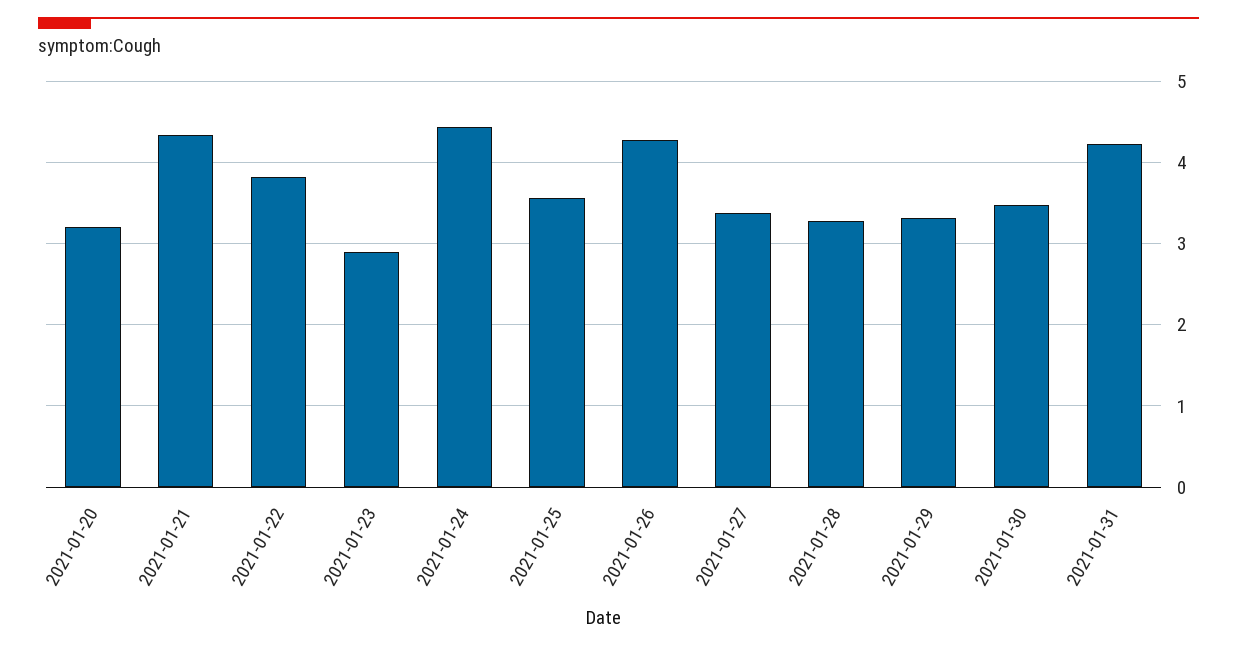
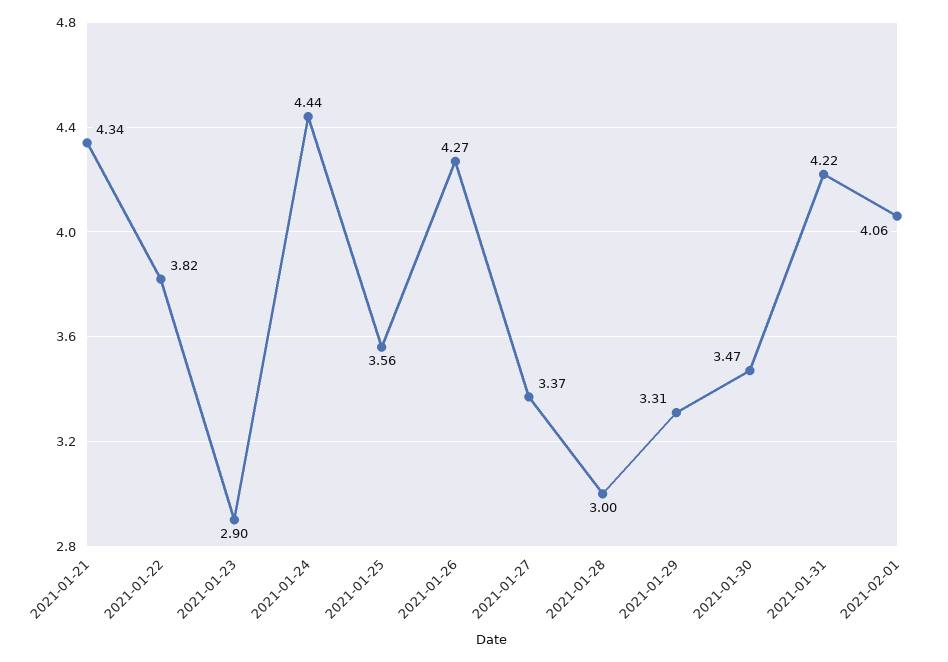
2021-01-20: 3.2 -> none
2021-01-28: 3.3 -> 3
2021-02-01: none -> 4.06

